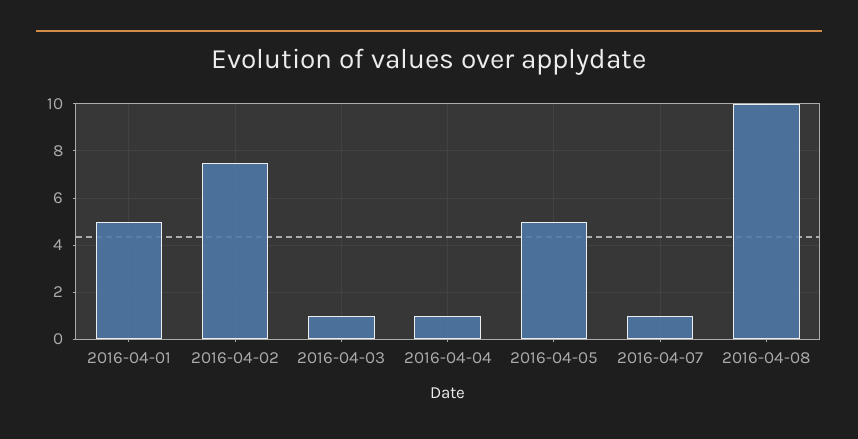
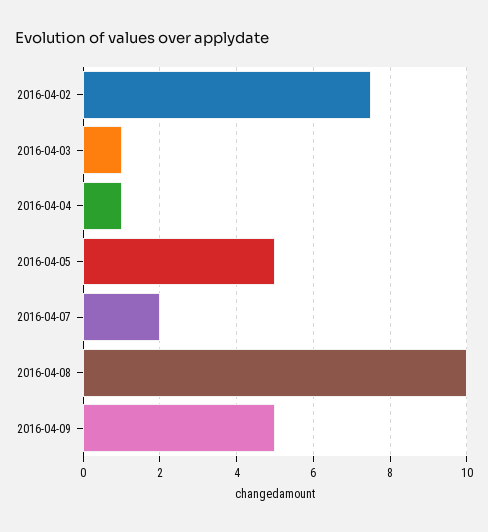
2016-04-01: 5 -> none
2016-04-07: 1 -> 2
2016-04-09: none -> 5

